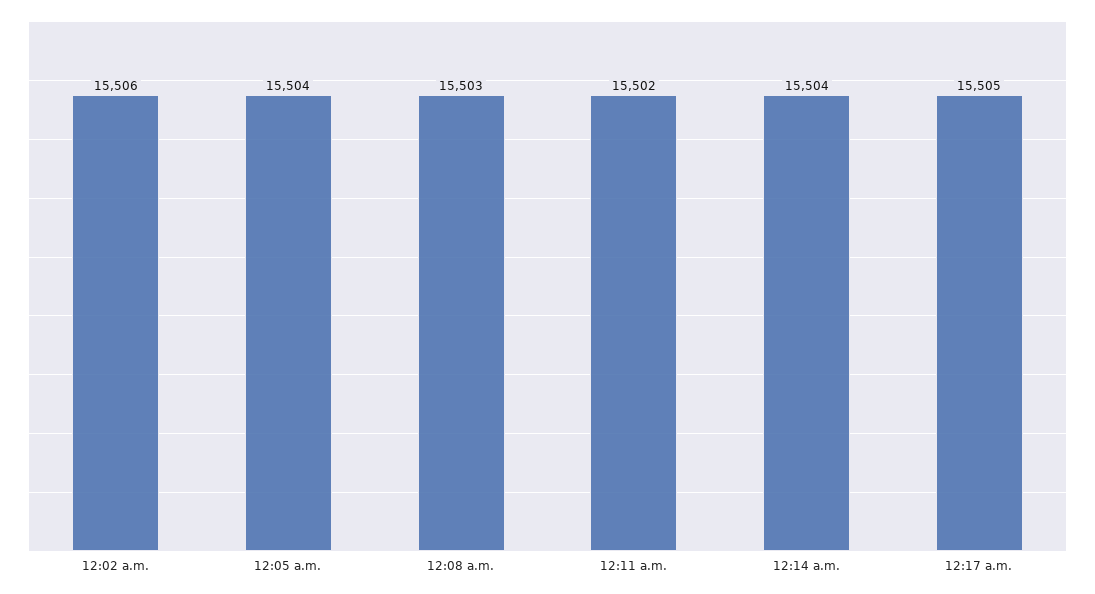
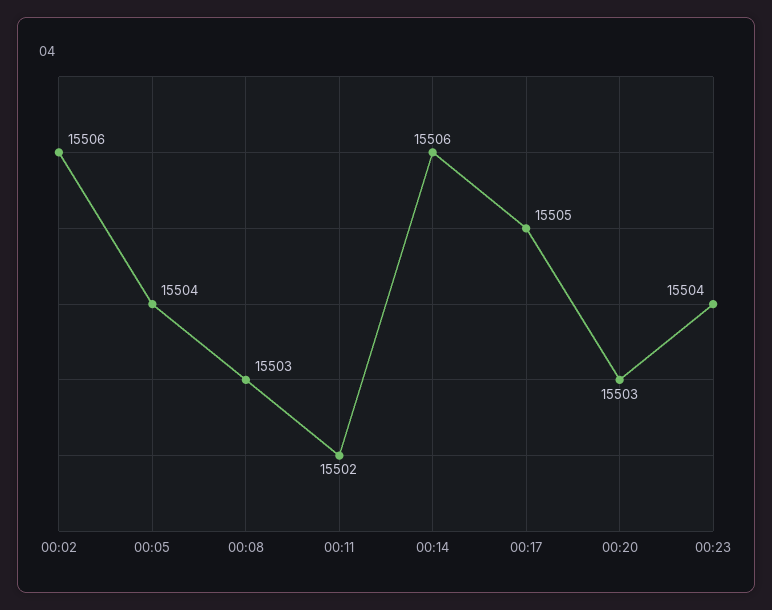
12:14 a.m.: 15504 -> 15506
00:20: none -> 15503
00:23: none -> 15504

